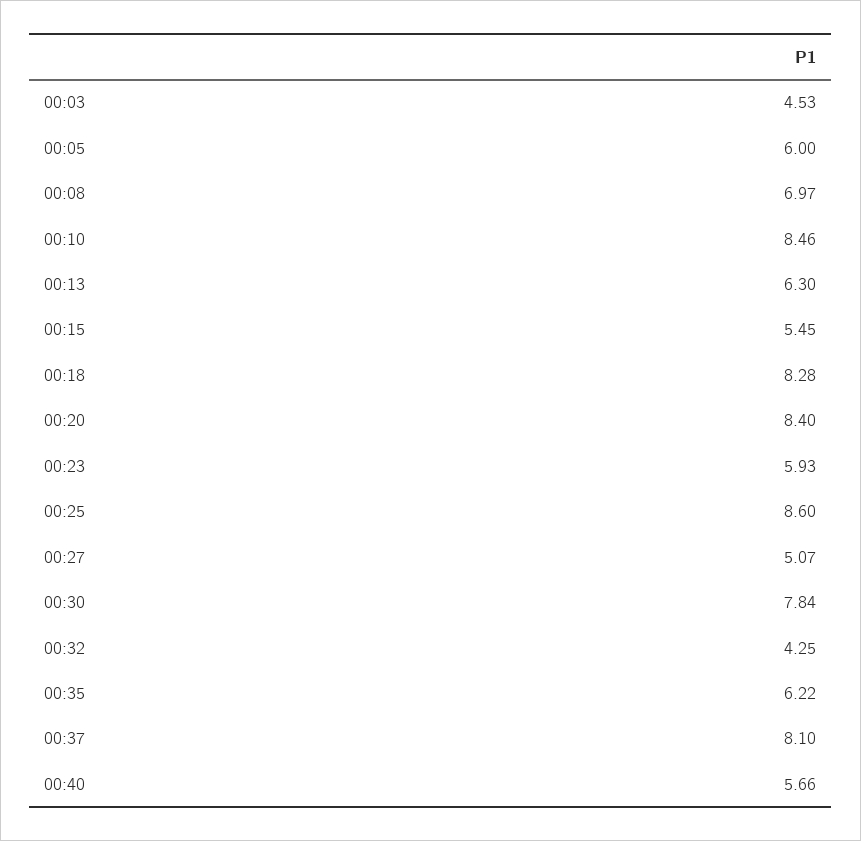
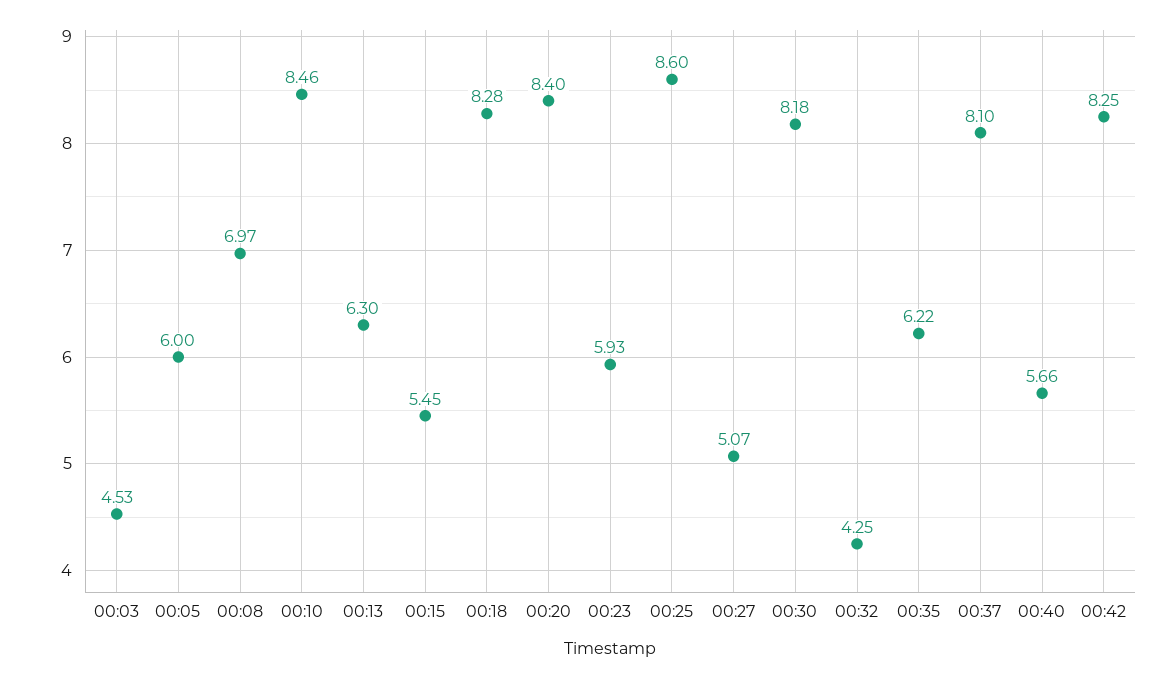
00:30: 7.84 -> 8.18
00:42: none -> 8.25

